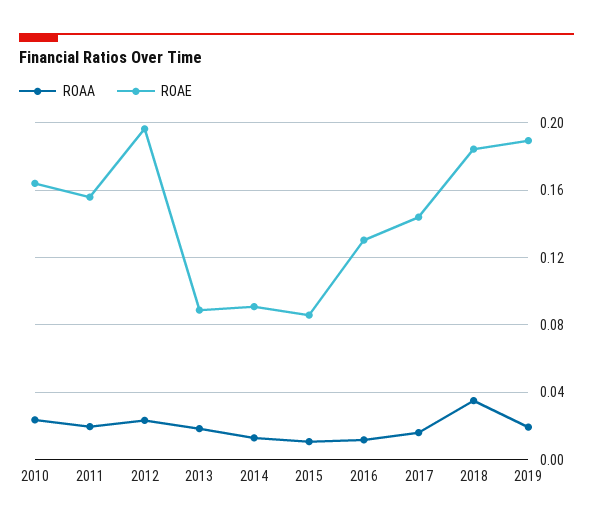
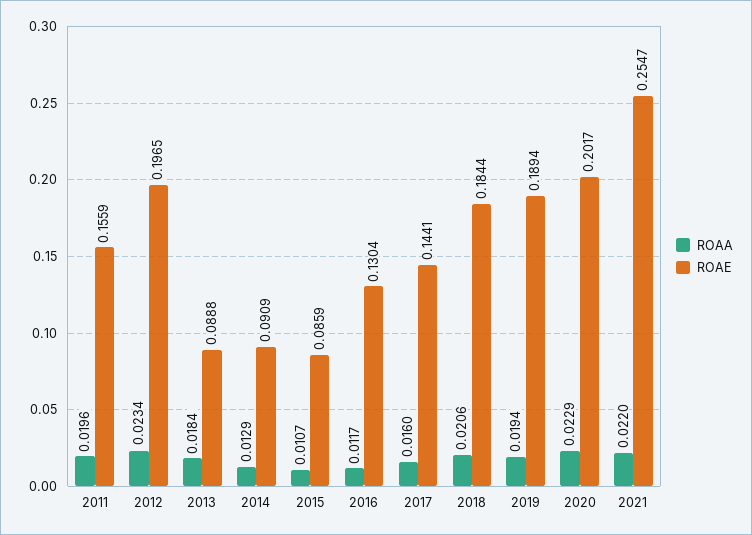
ROAA, 2010: 0.025 -> none
ROAE, 2010: 0.165 -> none
ROAA, 2018: 0.035 -> 0.0206
ROAA, 2020: none -> 0.0229
ROAE, 2020: none -> 0.2017
ROAA, 2021: none -> 0.022
ROAE, 2021: none -> 0.2547

